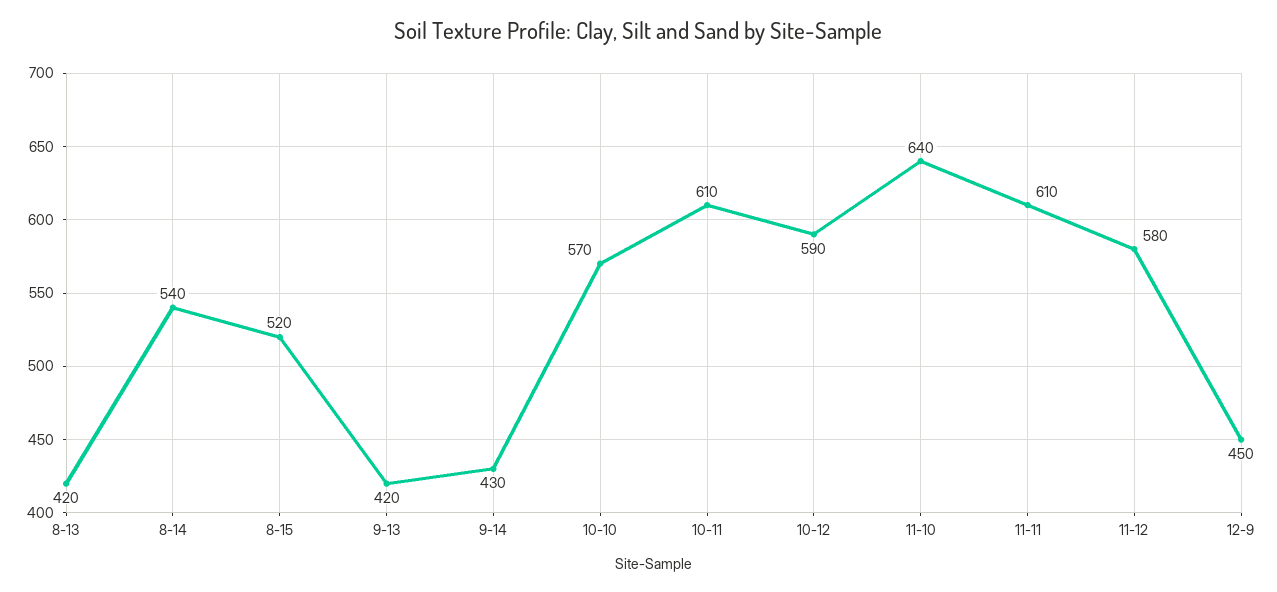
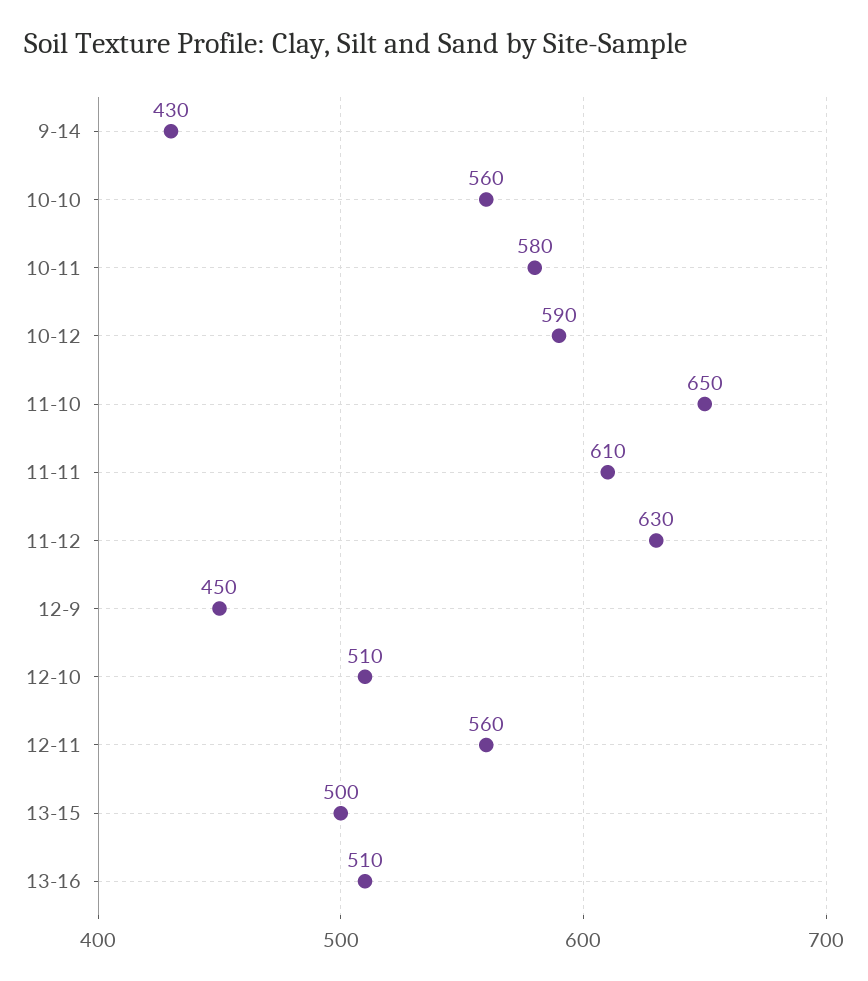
8-13: 420 -> none
8-14: 540 -> none
8-15: 520 -> none
9-13: 420 -> none
10-10: 570 -> 560
10-11: 610 -> 580
11-10: 640 -> 650
11-12: 580 -> 630
12-10: none -> 510
12-11: none -> 560
13-15: none -> 500
13-16: none -> 510

